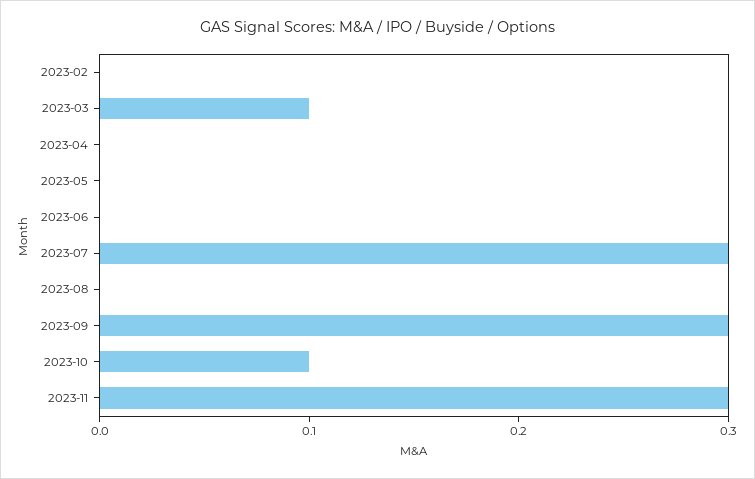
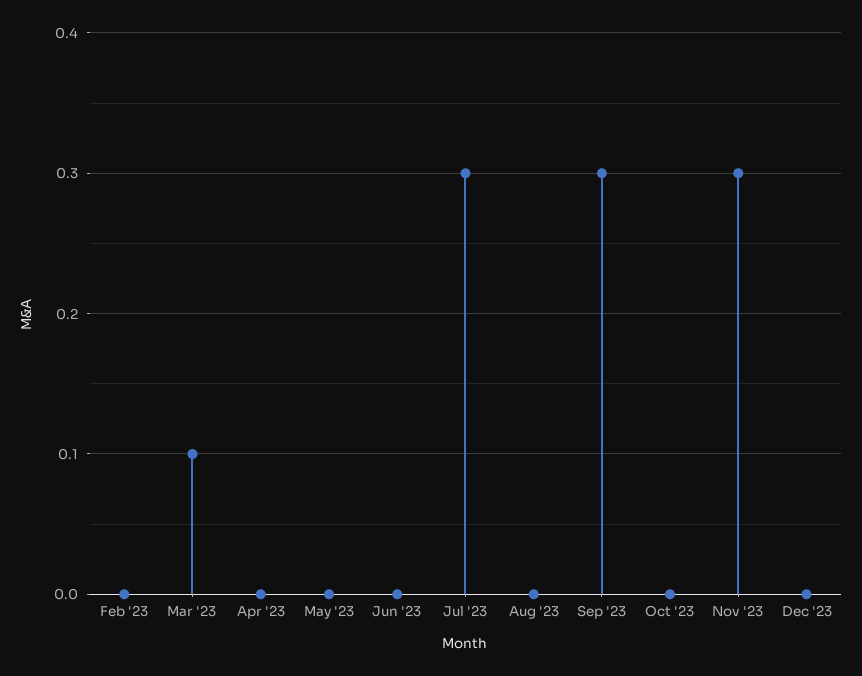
2023-10: 0.1 -> 0
Dec '23: none -> 0

